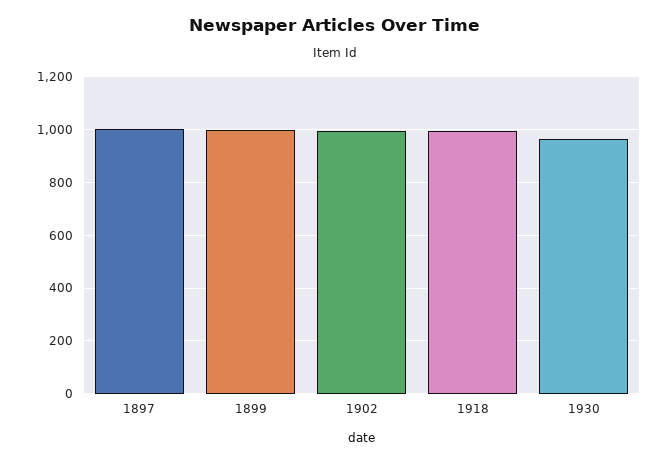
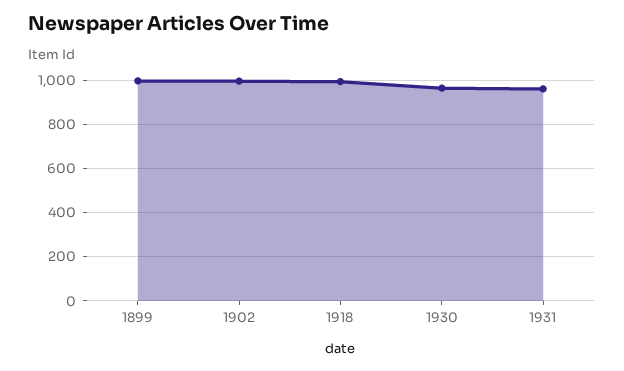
1897: 1000 -> none
1931: none -> 950

